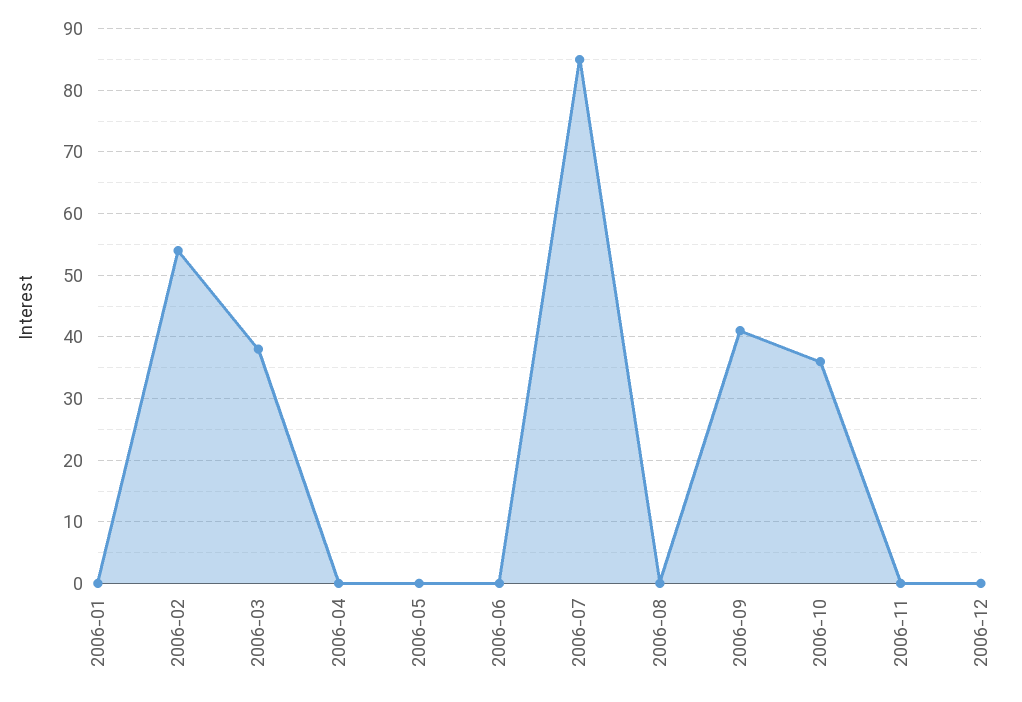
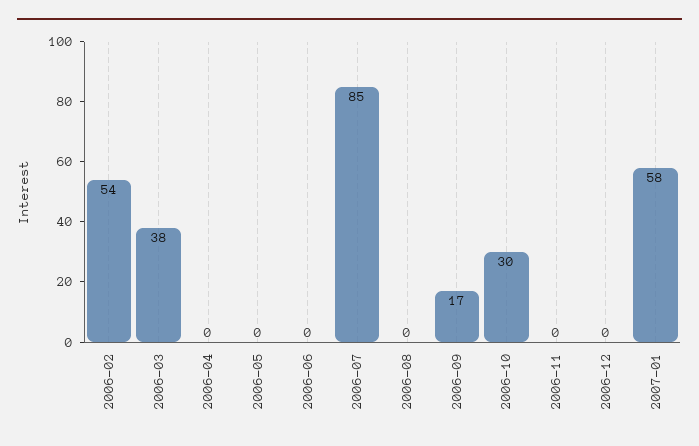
2006-01: 0 -> none
2006-09: 41 -> 17
2006-10: 36 -> 30
2007-01: none -> 58

